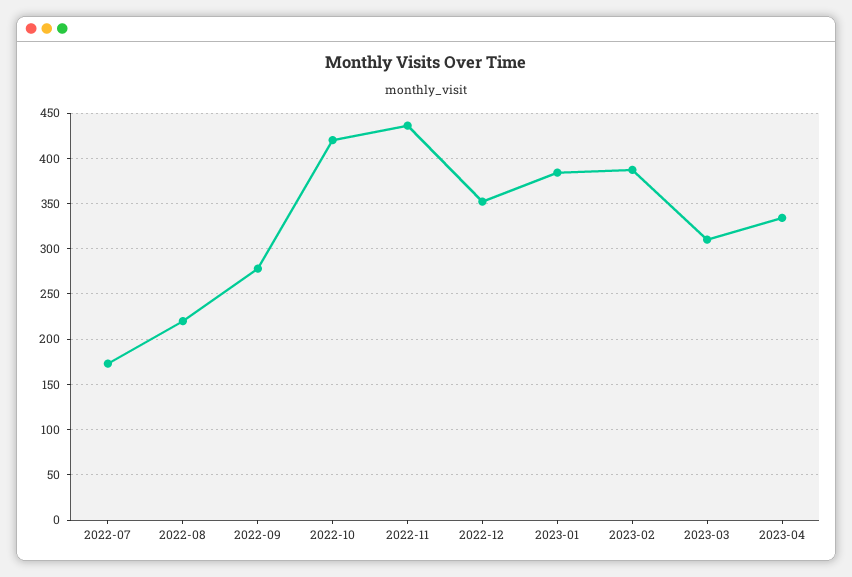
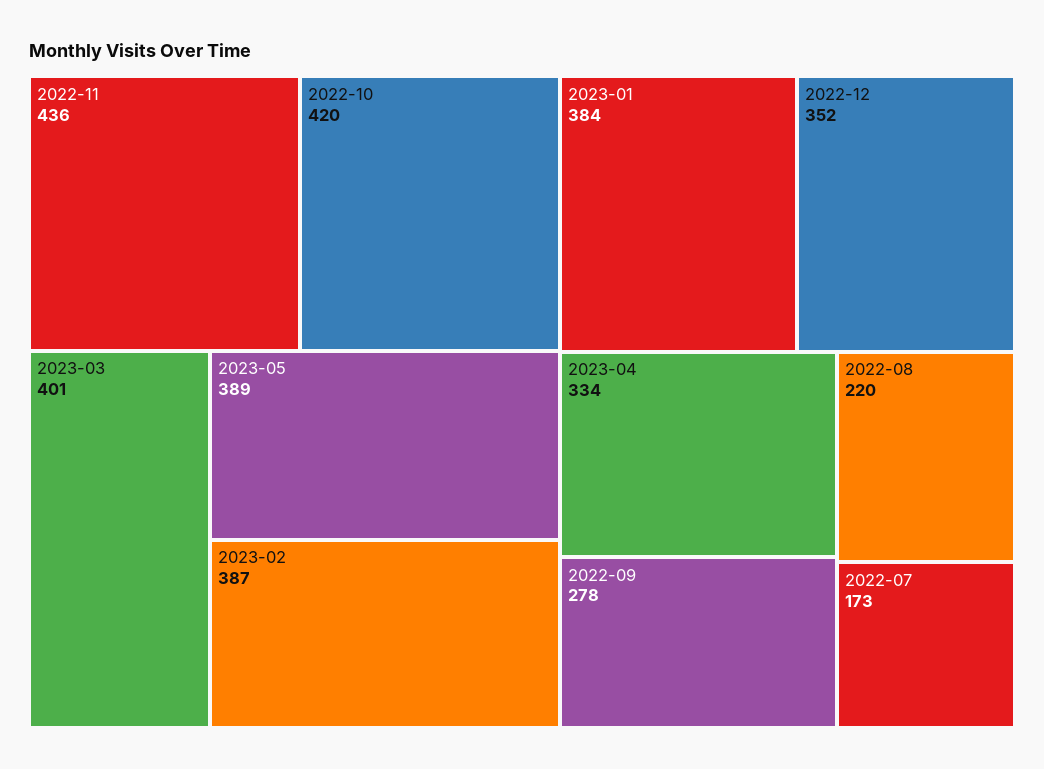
2023-03: 310 -> 401
2023-05: none -> 389

